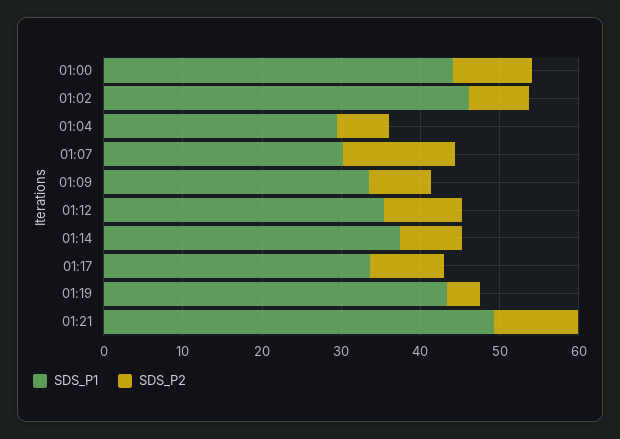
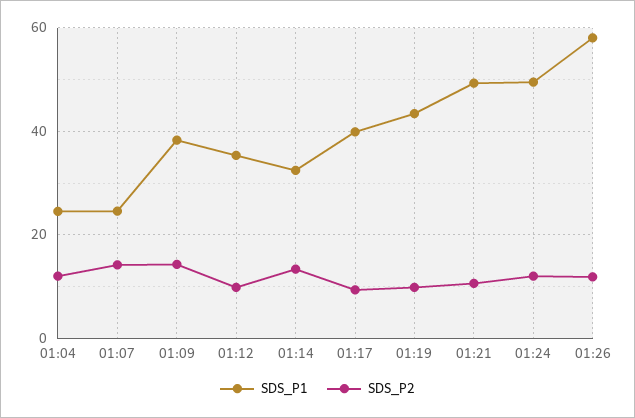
SDS_P1, 01:00: 44 -> none
SDS_P2, 01:00: 10 -> none
SDS_P1, 01:02: 46 -> none
SDS_P2, 01:02: 8 -> none
SDS_P1, 01:04: 30 -> 24
SDS_P2, 01:04: 6 -> 12
SDS_P1, 01:07: 30 -> 24
SDS_P1, 01:09: 34 -> 38
SDS_P2, 01:09: 8 -> 14
SDS_P1, 01:14: 38 -> 32
SDS_P2, 01:14: 8 -> 14
SDS_P1, 01:17: 34 -> 40
SDS_P2, 01:19: 4 -> 10
SDS_P1, 01:24: none -> 50
SDS_P2, 01:24: none -> 12
SDS_P1, 01:26: none -> 58
SDS_P2, 01:26: none -> 12

